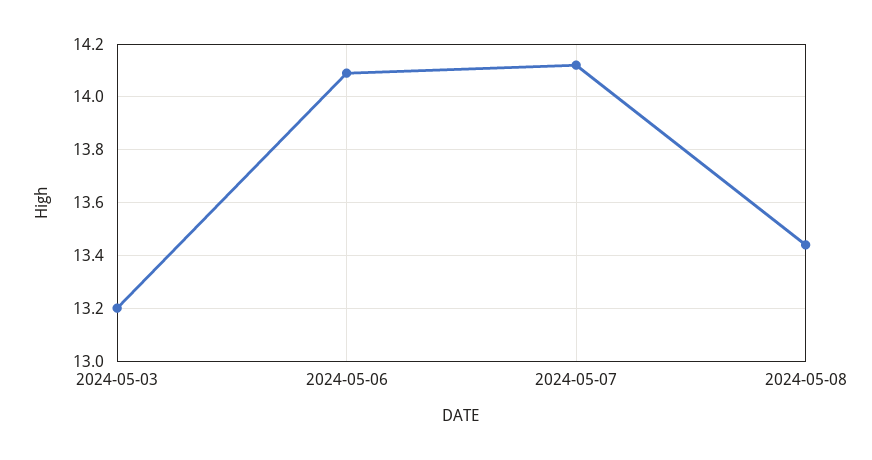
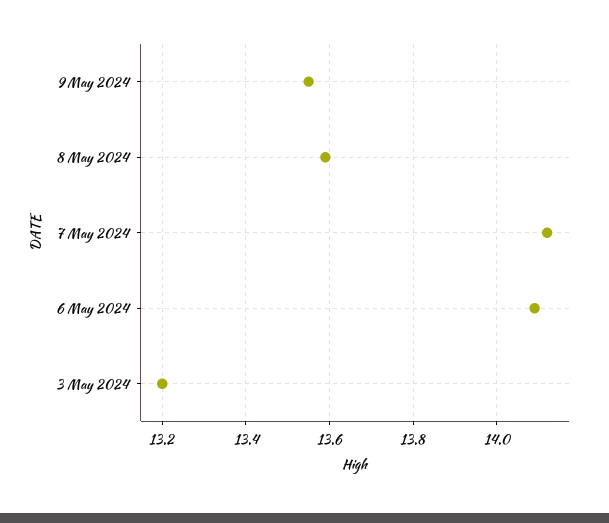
2024-05-08: 13.45 -> 13.6
9 May 2024: none -> 13.55

